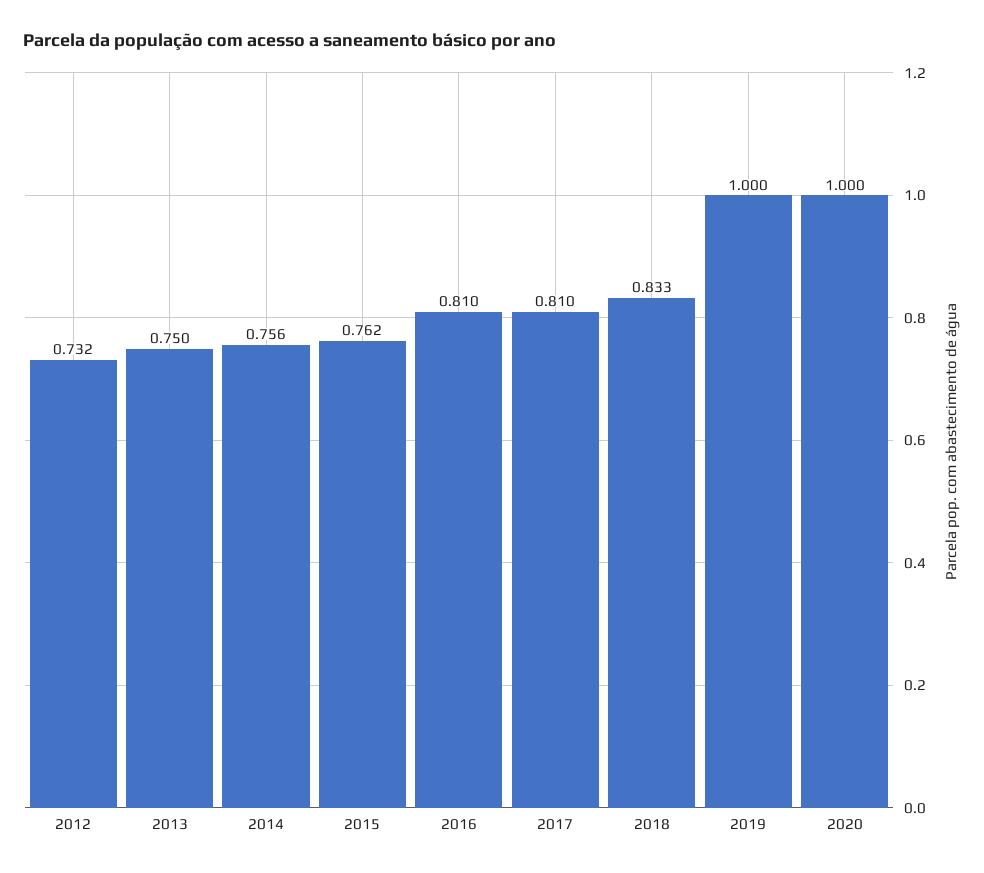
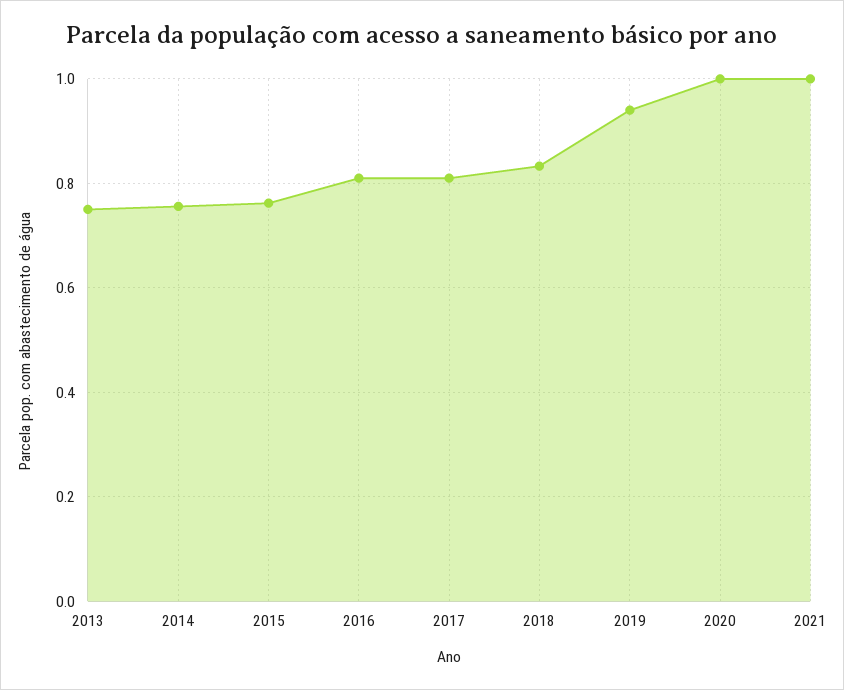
2012: 0.732 -> none
2019: 1 -> 0.94
2021: none -> 1

